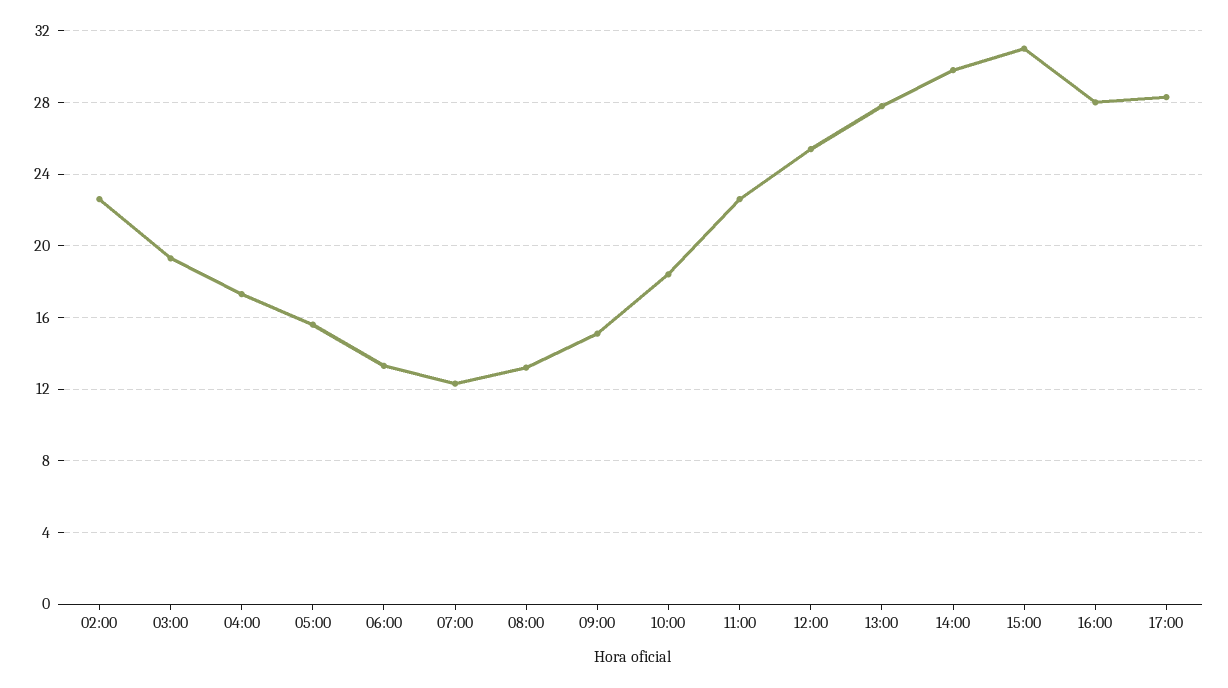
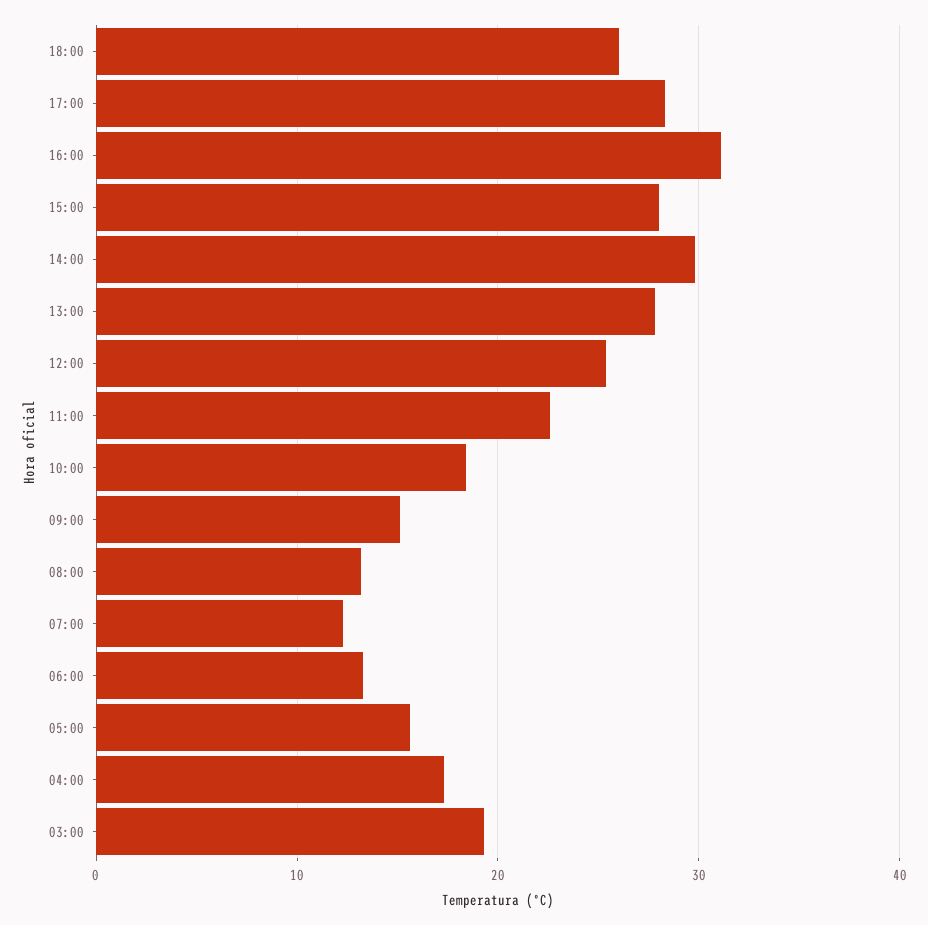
02:00: 22.5 -> none
15:00: 31 -> 28
16:00: 28 -> 31
18:00: none -> 26

